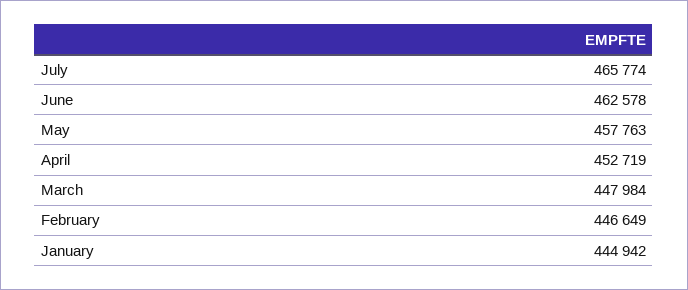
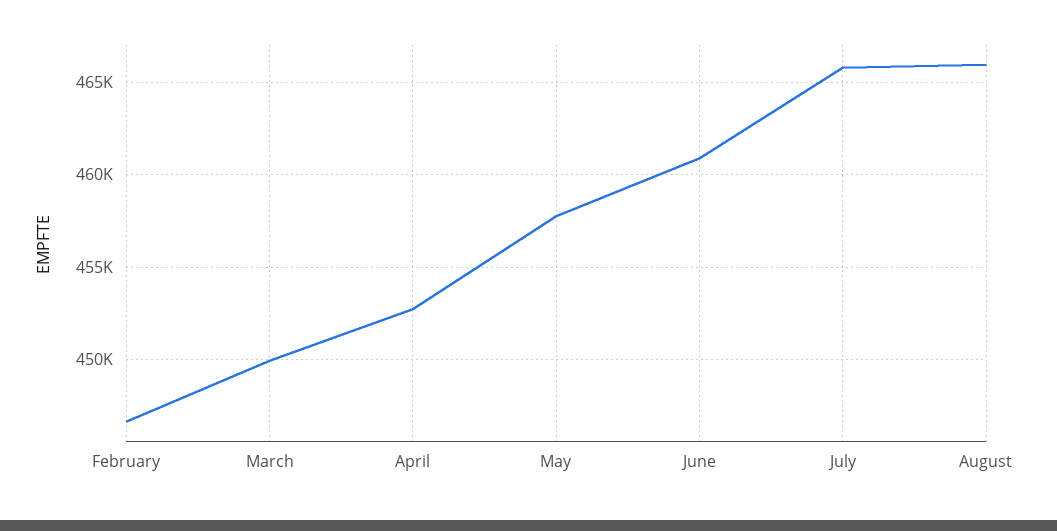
June: 462578 -> 461000
March: 447984 -> 450000
January: 444942 -> none
August: none -> 466000

